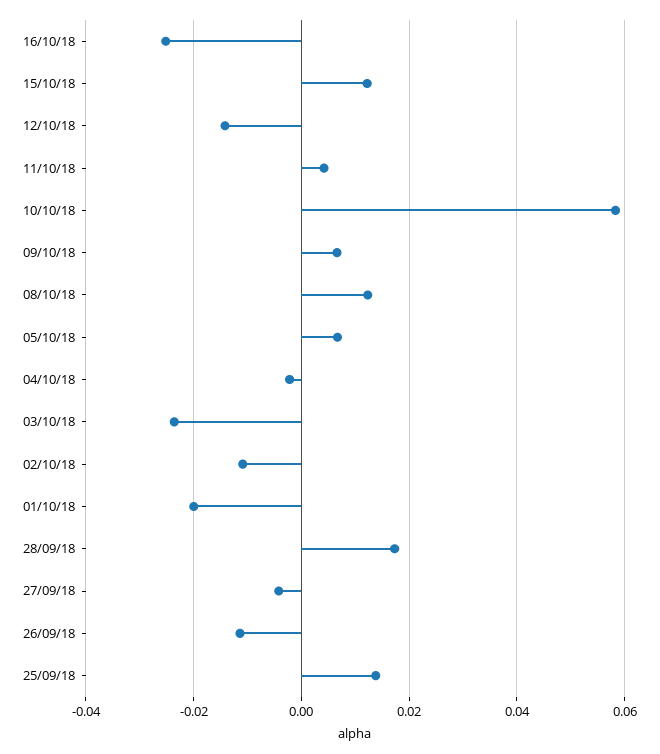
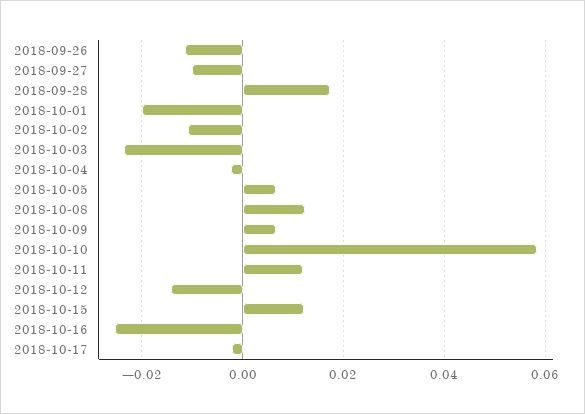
11/10/18: 0.004 -> 0.012
27/09/18: -0.004 -> -0.01
25/09/18: 0.014 -> none
2018-10-17: none -> -0.002

